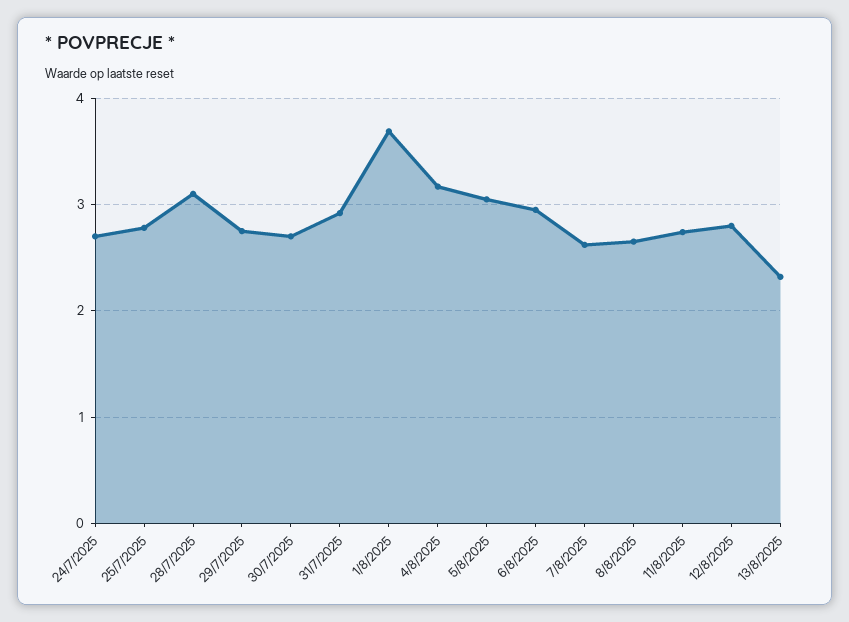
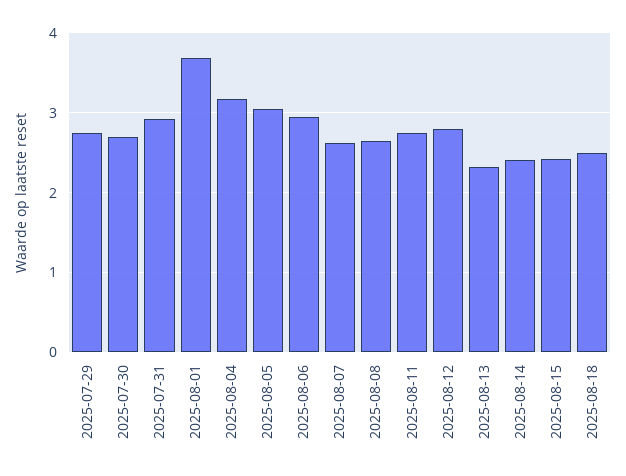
24/7/2025: 2.7 -> none
25/7/2025: 2.8 -> none
28/7/2025: 3.1 -> none
2025-08-14: none -> 2.4
2025-08-15: none -> 2.4
2025-08-18: none -> 2.5

